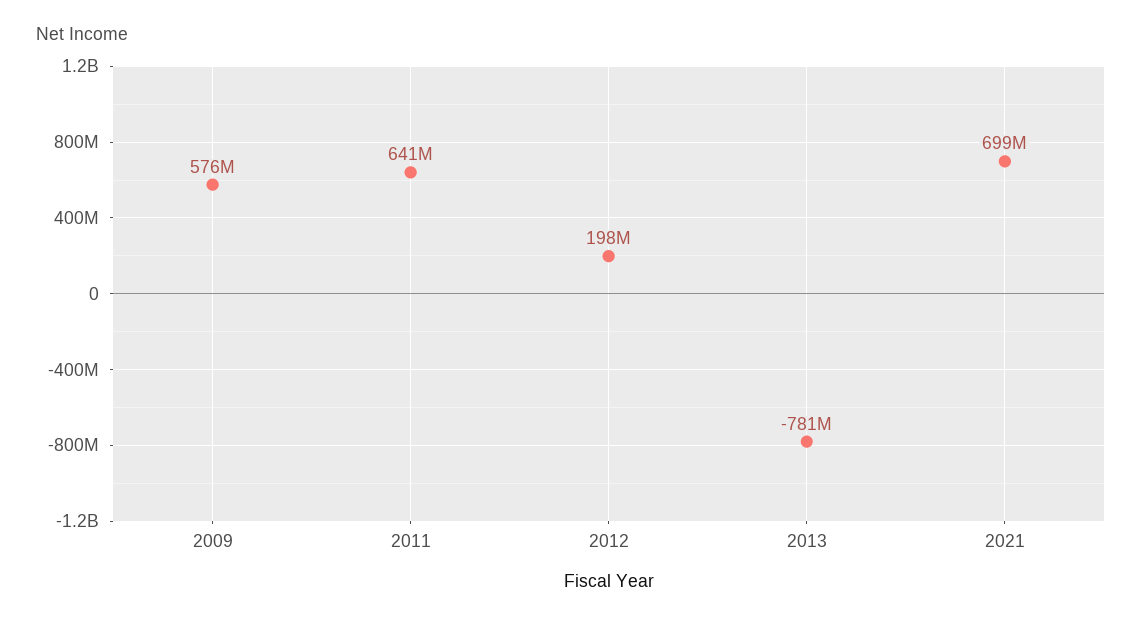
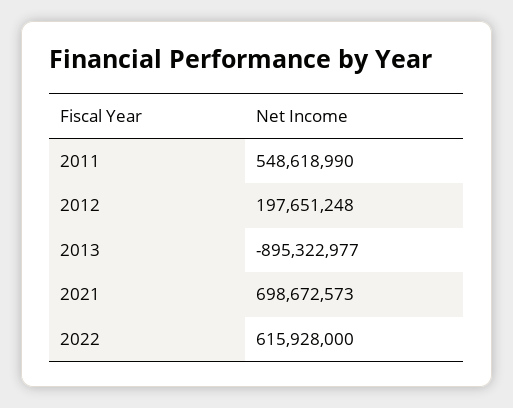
2009: 576000000 -> none
2011: 641000000 -> 548618990
2013: -781000000 -> -895322977
2022: none -> 615928000

